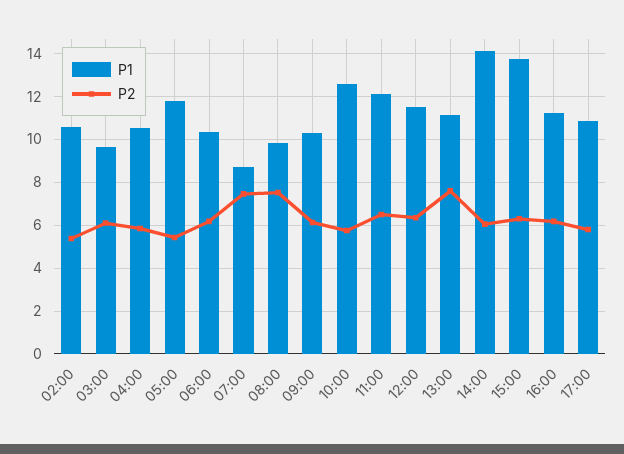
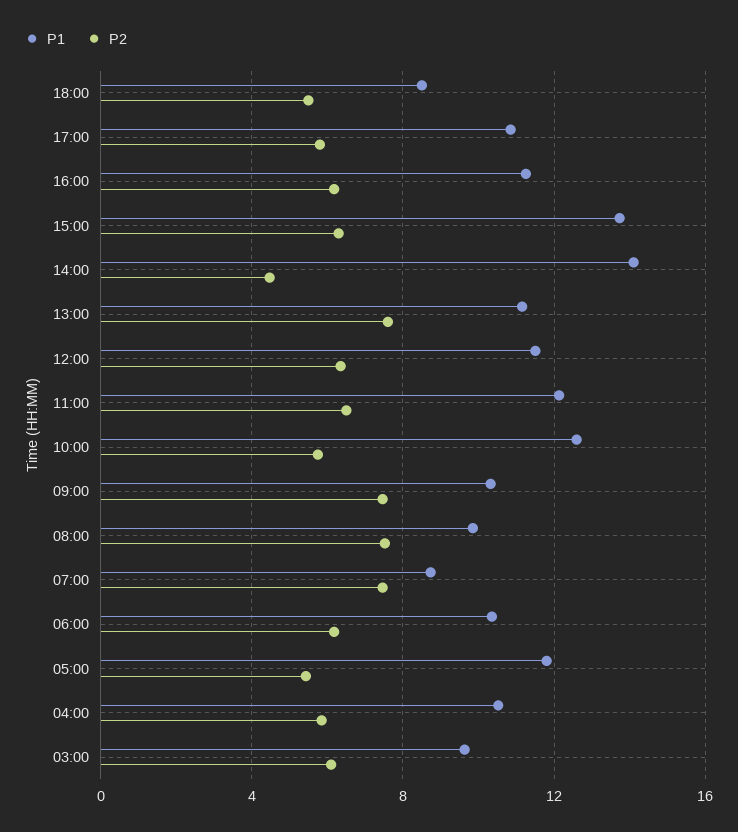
P1, 02:00: 10.5 -> none
P2, 02:00: 5.5 -> none
P2, 09:00: 6 -> 7.5
P2, 14:00: 6 -> 4.5
P1, 18:00: none -> 8.5
P2, 18:00: none -> 5.5

